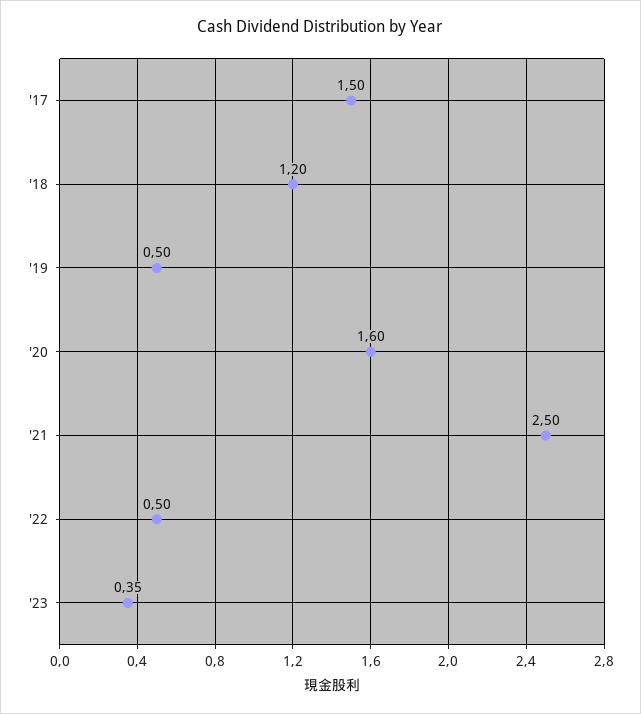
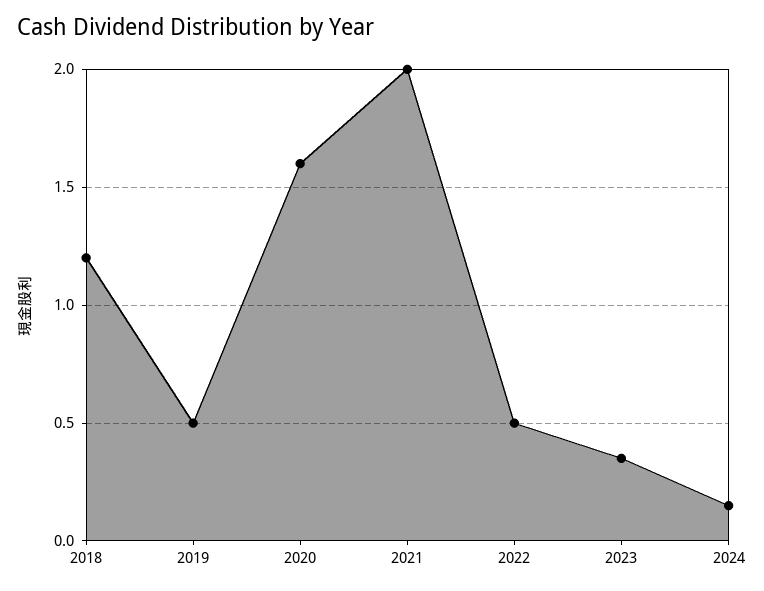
'17: 1.5 -> none
'21: 2.5 -> 2
2024: none -> 0.15

